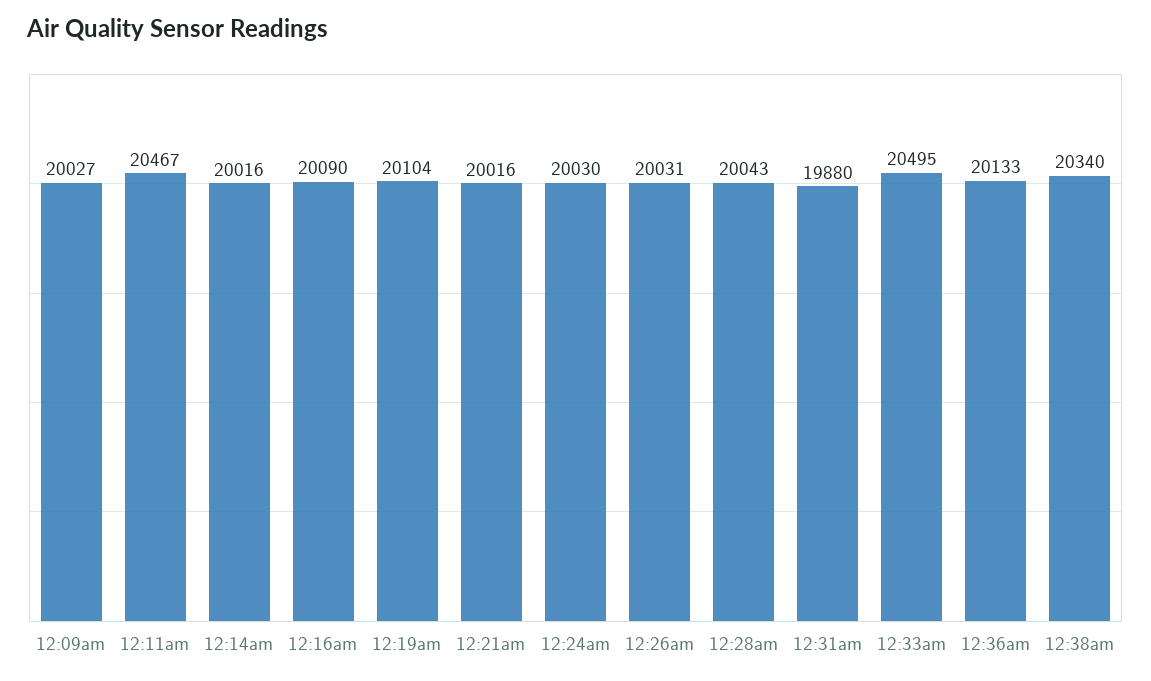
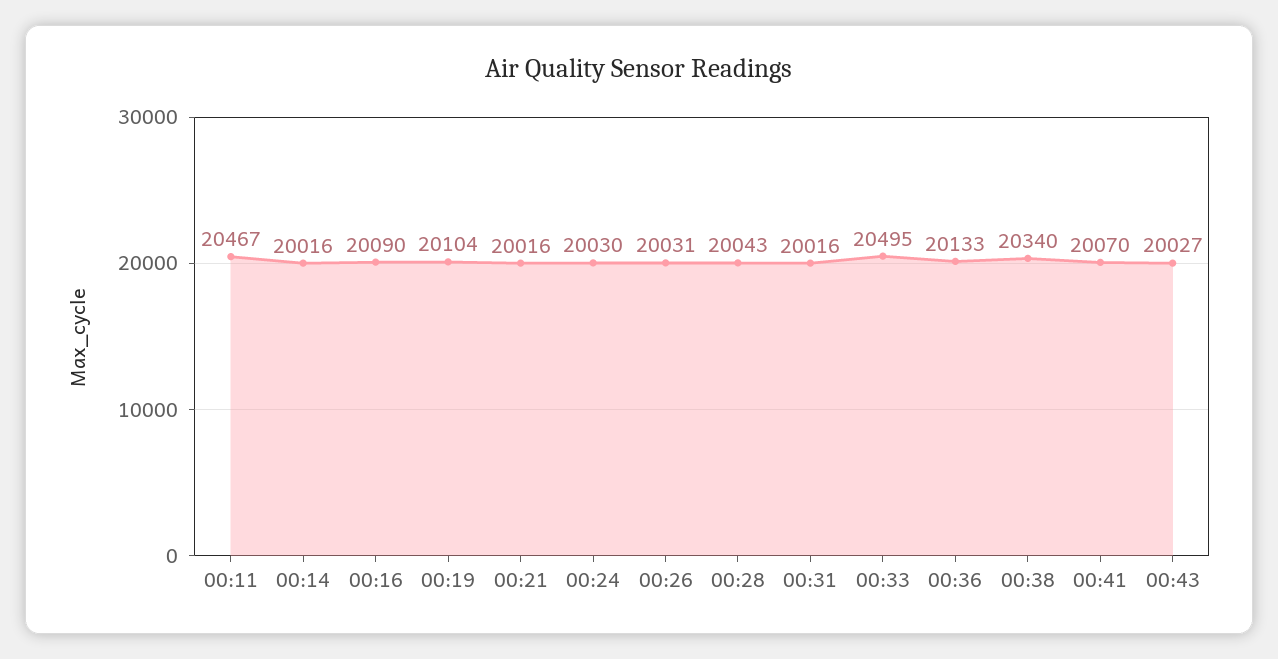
12:09am: 20027 -> none
12:31am: 19880 -> 20016
00:41: none -> 20070
00:43: none -> 20027

